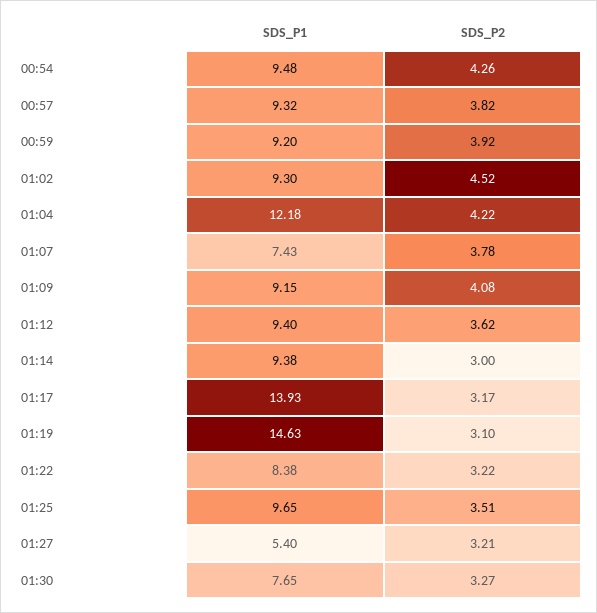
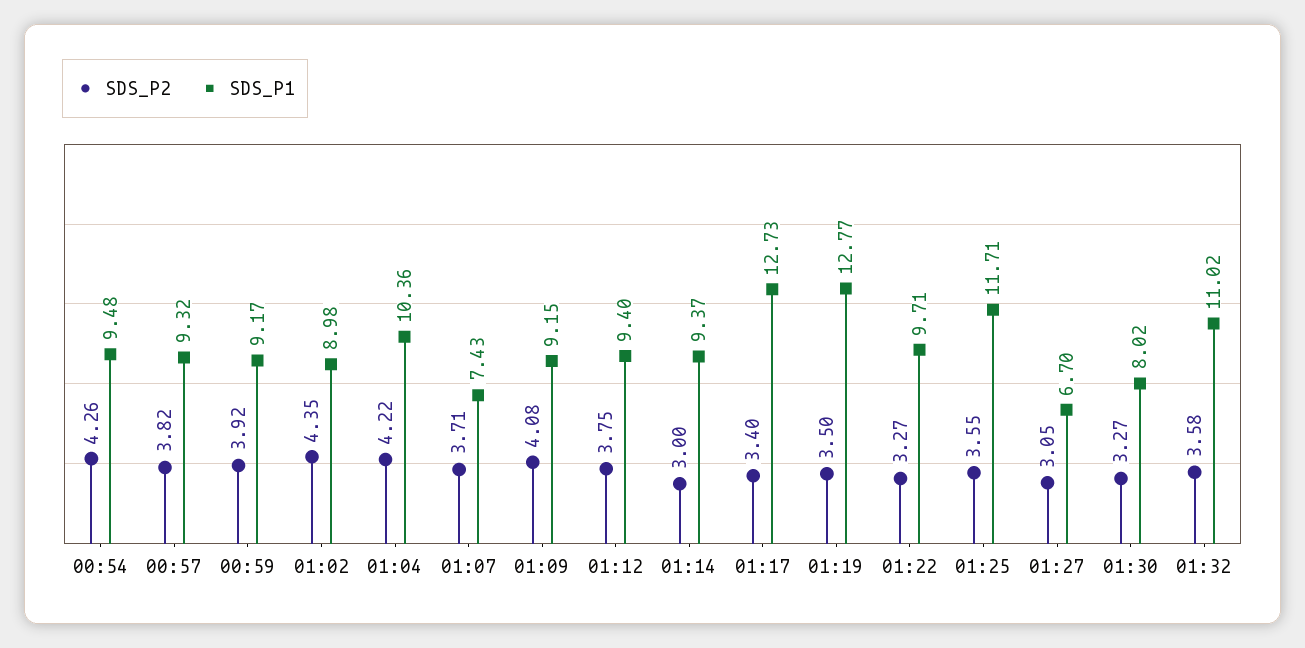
SDS_P1, 00:59: 9.2 -> 9.17
SDS_P1, 01:02: 9.3 -> 8.98
SDS_P2, 01:02: 4.52 -> 4.35
SDS_P1, 01:04: 12.18 -> 10.36
SDS_P2, 01:07: 3.78 -> 3.71
SDS_P2, 01:12: 3.62 -> 3.75
SDS_P1, 01:14: 9.38 -> 9.37
SDS_P1, 01:17: 13.93 -> 12.73
SDS_P2, 01:17: 3.17 -> 3.4
SDS_P1, 01:19: 14.63 -> 12.77
SDS_P2, 01:19: 3.1 -> 3.5
SDS_P1, 01:22: 8.38 -> 9.71
SDS_P2, 01:22: 3.22 -> 3.27
SDS_P1, 01:25: 9.65 -> 11.71
SDS_P2, 01:25: 3.51 -> 3.55
SDS_P1, 01:27: 5.4 -> 6.7
SDS_P2, 01:27: 3.21 -> 3.05
SDS_P1, 01:30: 7.65 -> 8.02
SDS_P2, 01:32: none -> 3.58
SDS_P1, 01:32: none -> 11.02

